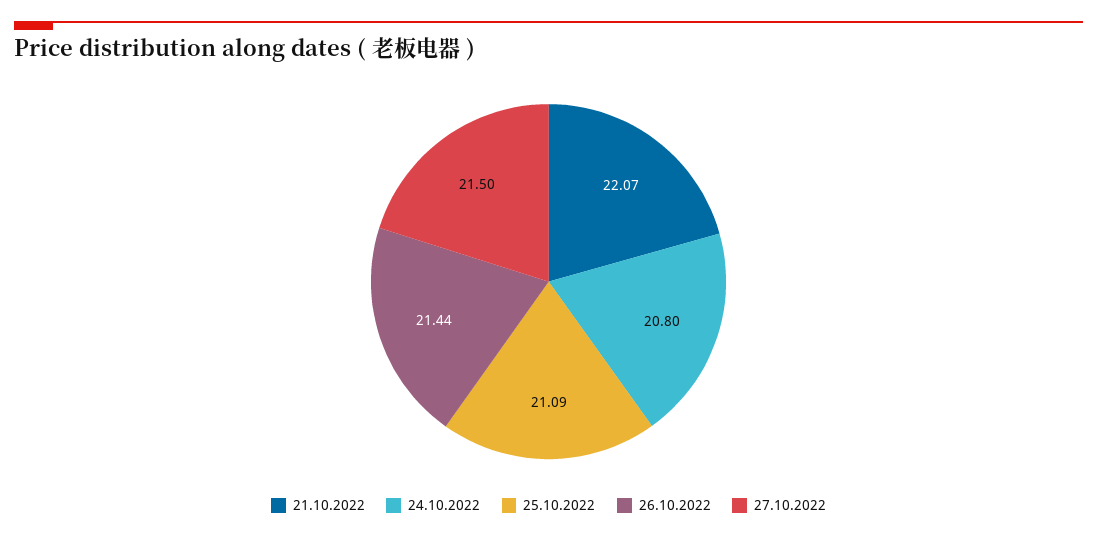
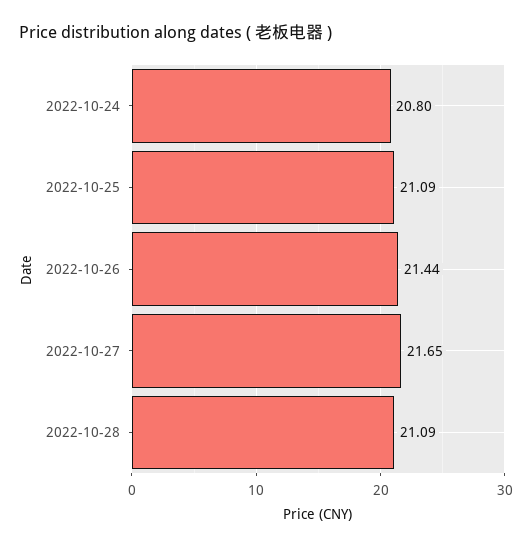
21.10.2022: 22.07 -> none
27.10.2022: 21.5 -> 21.65
2022-10-28: none -> 21.09

